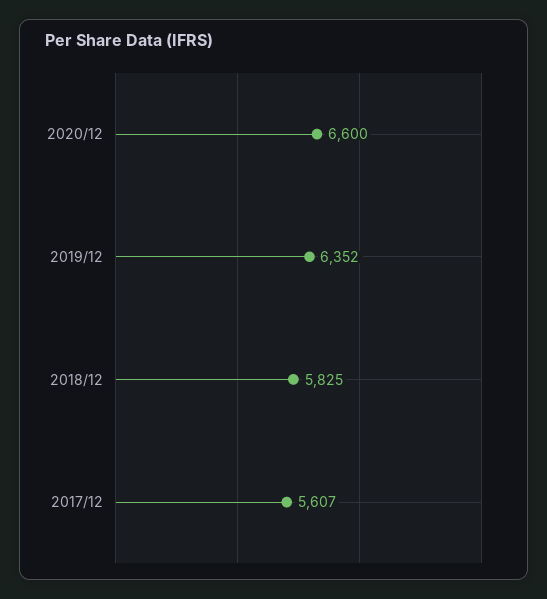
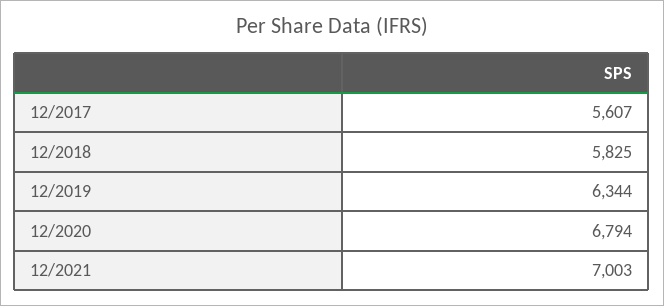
2020/12: 6600 -> 6794
2019/12: 6352 -> 6344
12/2021: none -> 7003

